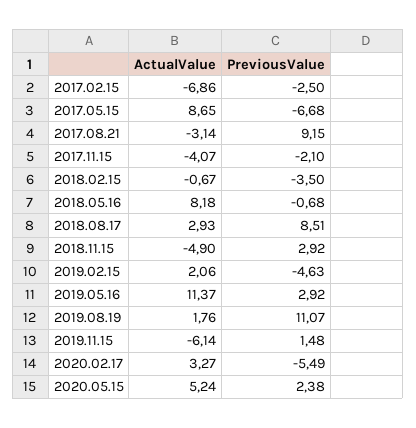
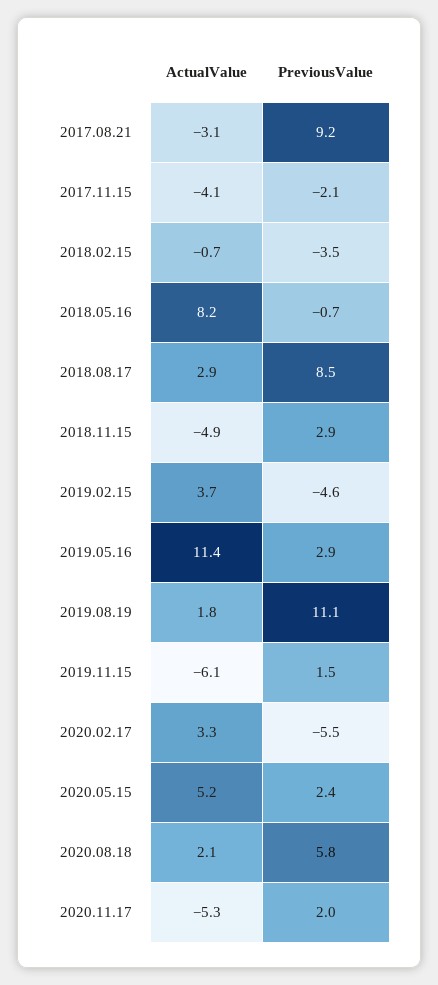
ActualValue, 2017.02.15: -6.86 -> none
PreviousValue, 2017.02.15: -2.5 -> none
ActualValue, 2017.05.15: 8.65 -> none
PreviousValue, 2017.05.15: -6.68 -> none
ActualValue, 2019.02.15: 2.06 -> 3.7
ActualValue, 2020.08.18: none -> 2.1
PreviousValue, 2020.08.18: none -> 5.8
ActualValue, 2020.11.17: none -> -5.3
PreviousValue, 2020.11.17: none -> 2

